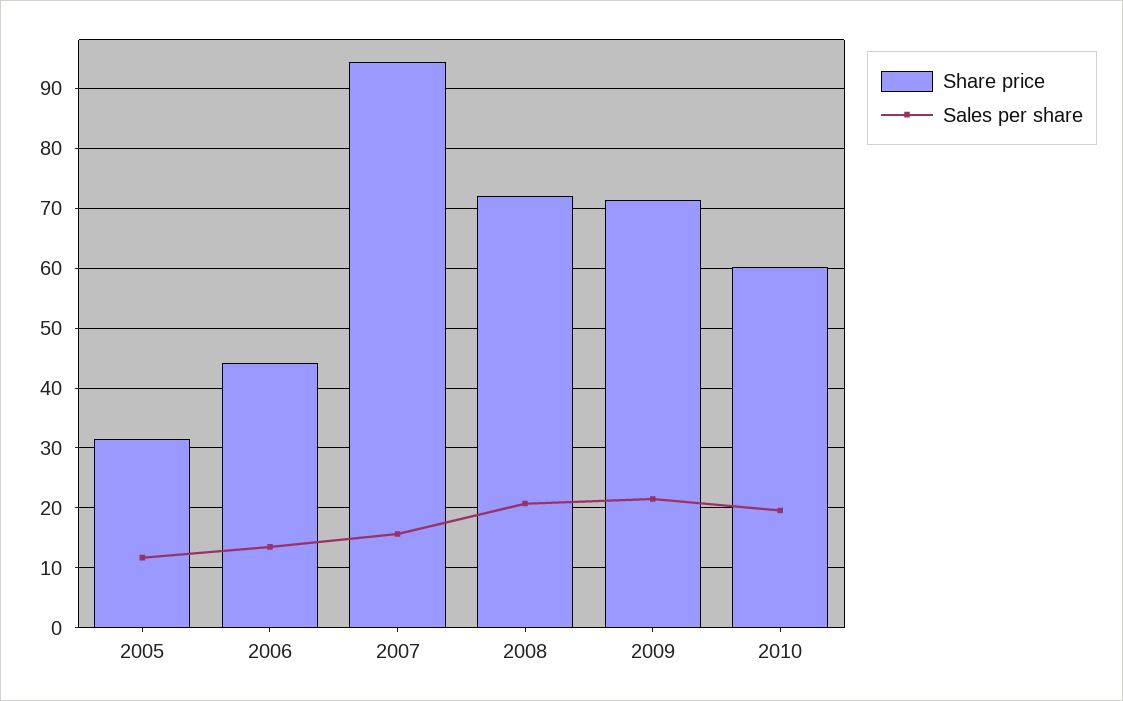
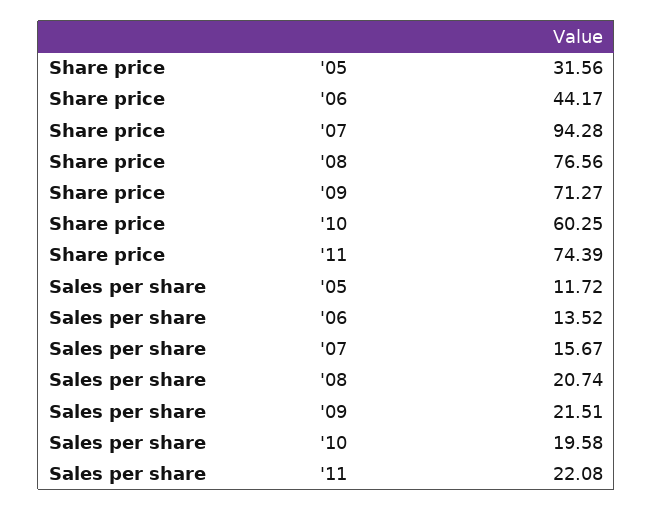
Share price, 2008: 72 -> 76.56
Share price, '11: none -> 74.39
Sales per share, '11: none -> 22.08

